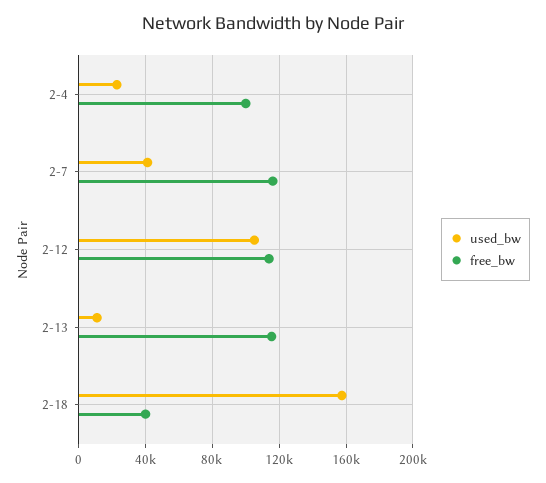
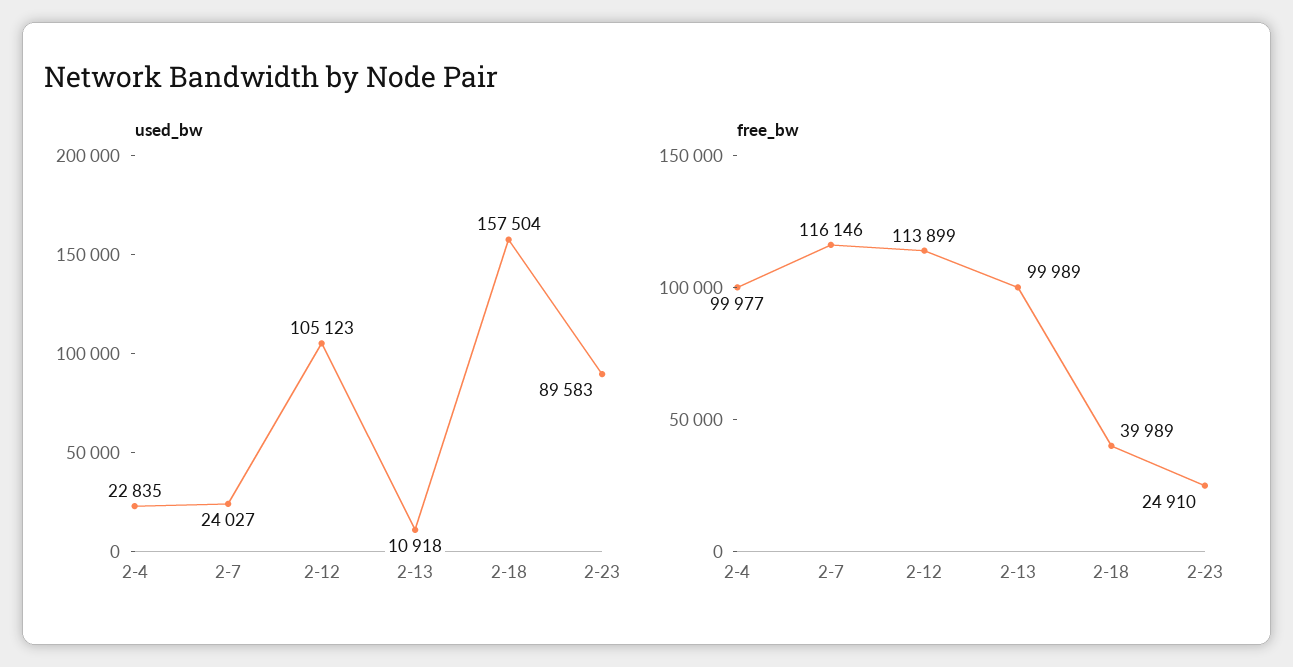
used_bw, 2-7: 40000 -> 24027
free_bw, 2-13: 115000 -> 99989
used_bw, 2-23: none -> 89583
free_bw, 2-23: none -> 24910

